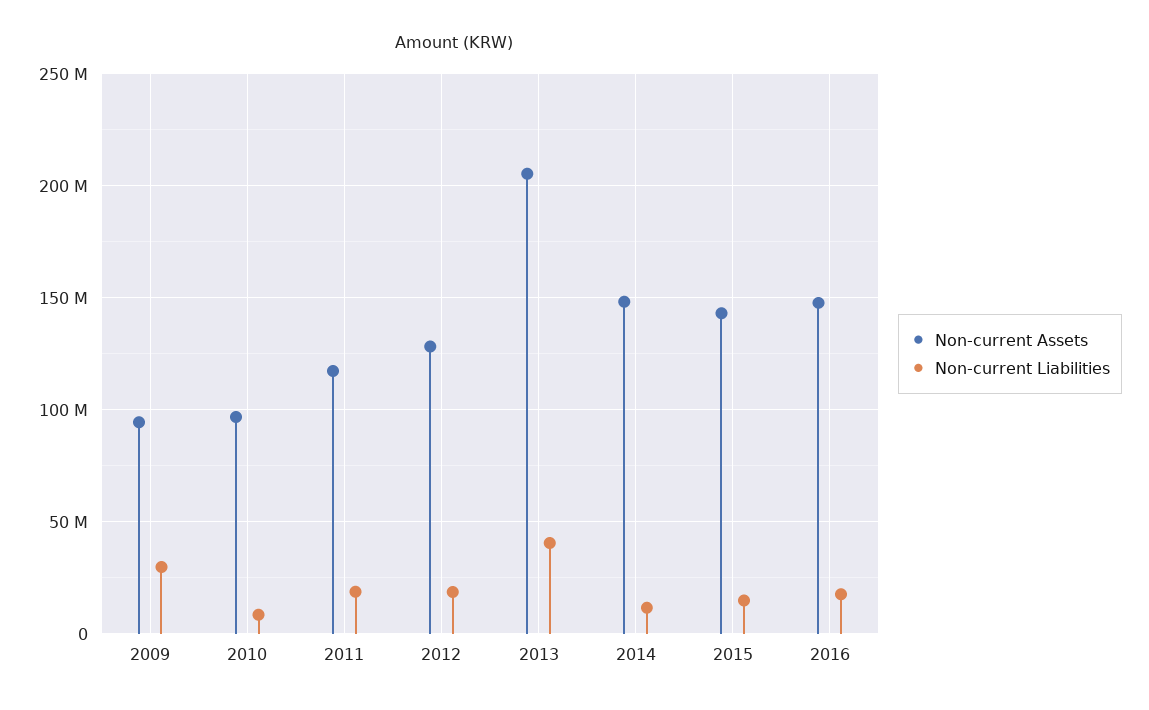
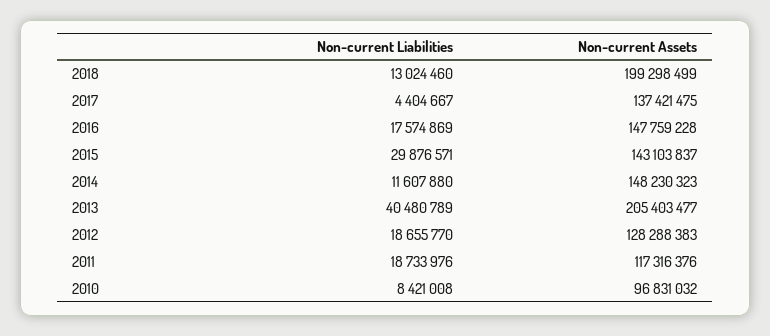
Non-current Assets, 2009: 95000000 -> none
Non-current Liabilities, 2009: 30000000 -> none
Non-current Liabilities, 2015: 15000000 -> 29876571
Non-current Liabilities, 2018: none -> 13024460
Non-current Assets, 2018: none -> 199298499
Non-current Liabilities, 2017: none -> 4404667
Non-current Assets, 2017: none -> 137421475

